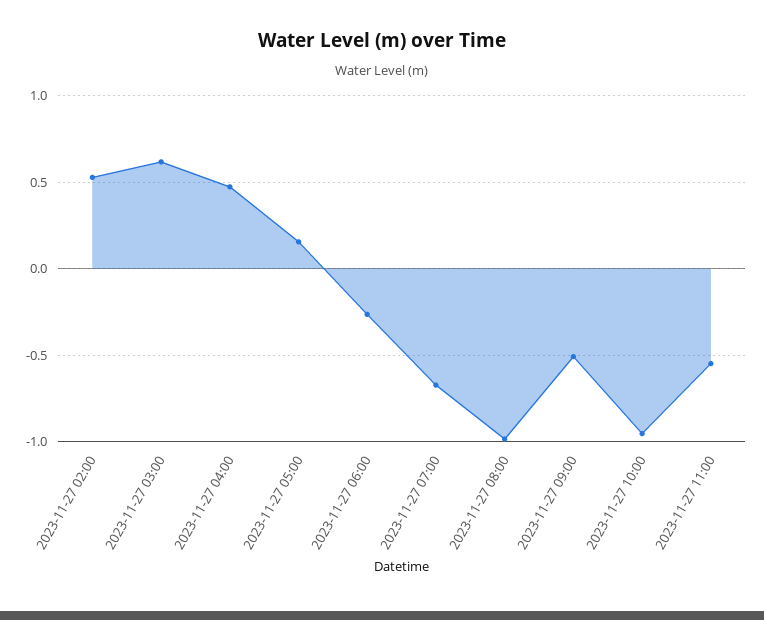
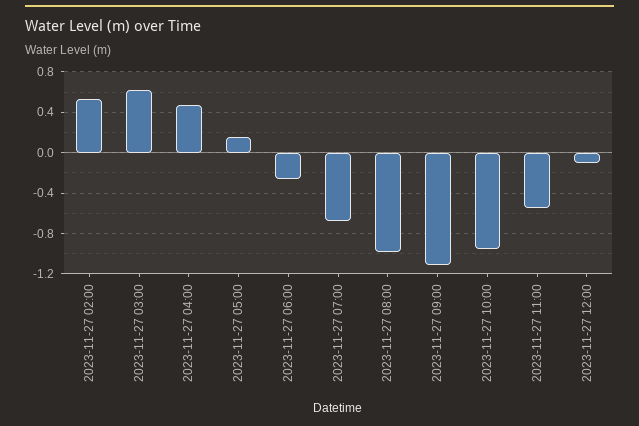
2023-11-27 09:00: -0.5 -> -1.1
2023-11-27 12:00: none -> -0.1

